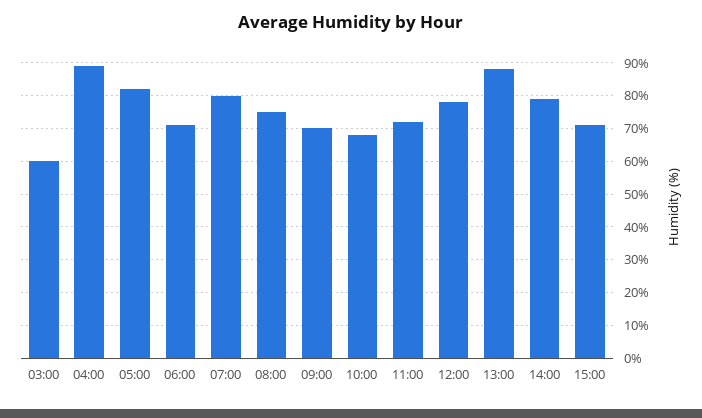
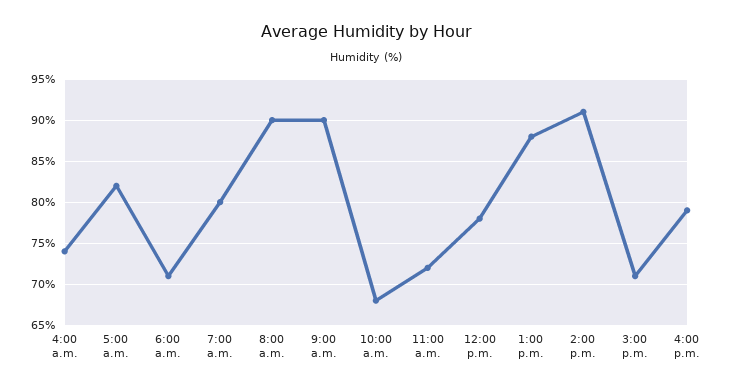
03:00: 60 -> none
04:00: 90 -> 74
08:00: 75 -> 90
09:00: 70 -> 90
14:00: 80 -> 91
4:00 p.m.: none -> 79

